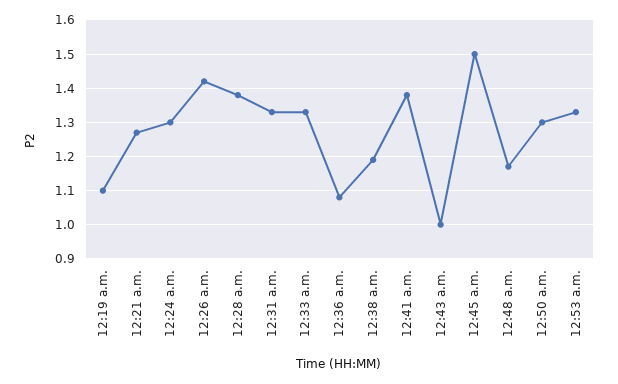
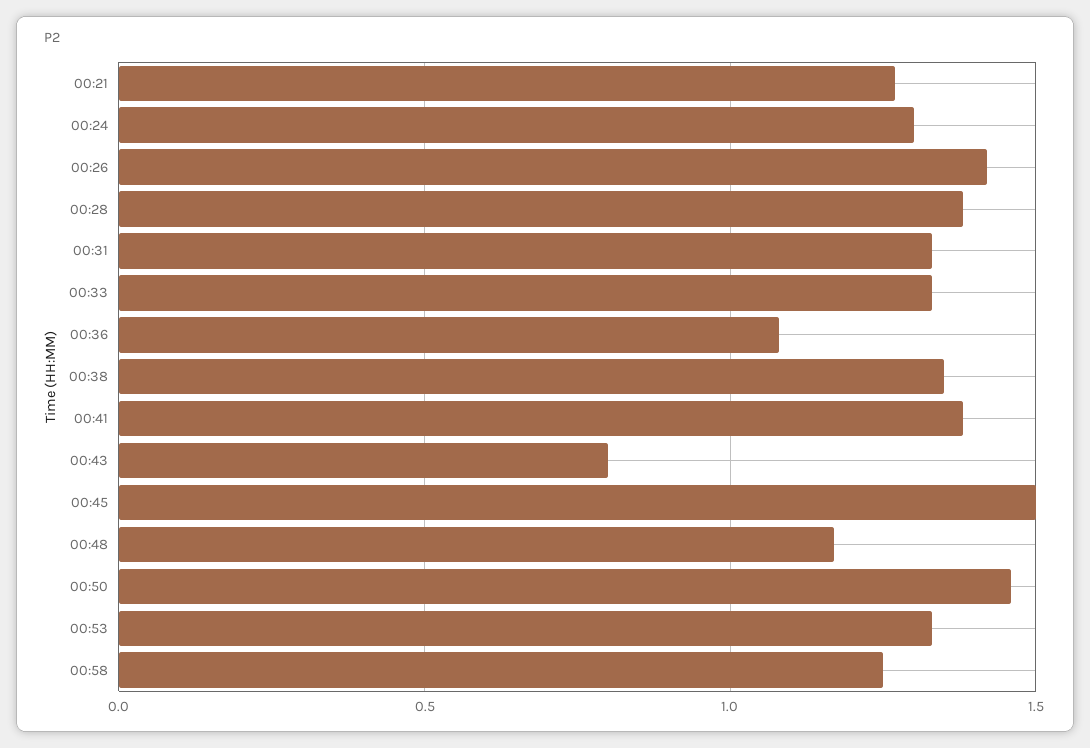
12:19 a.m.: 1.1 -> none
12:38 a.m.: 1.2 -> 1.35
12:43 a.m.: 1 -> 0.8
12:50 a.m.: 1.3 -> 1.45
00:58: none -> 1.25

